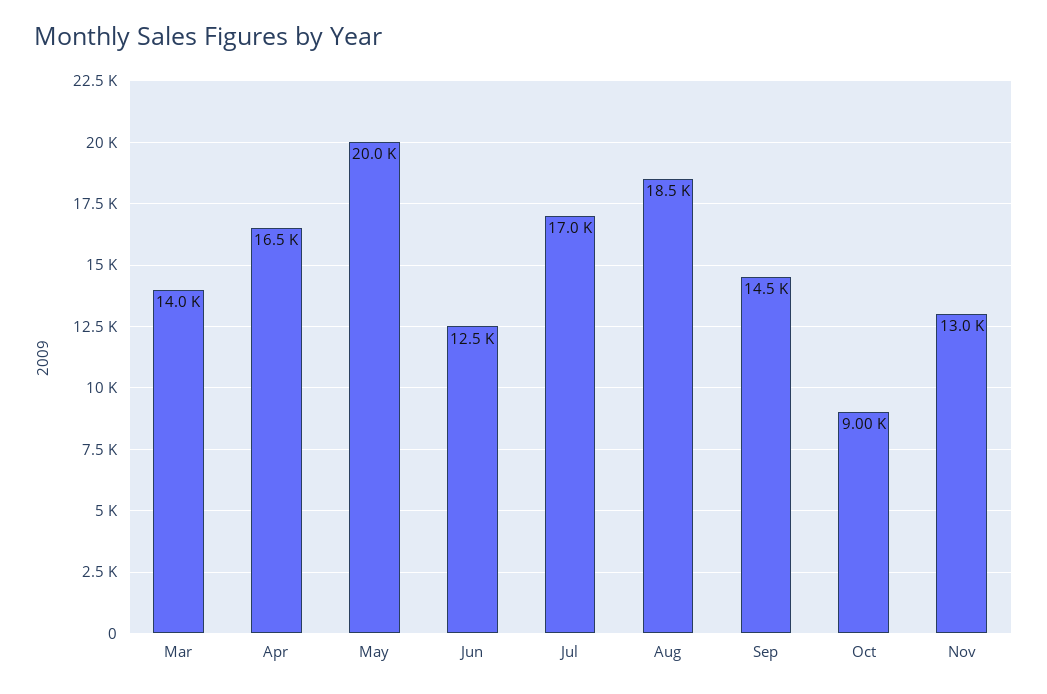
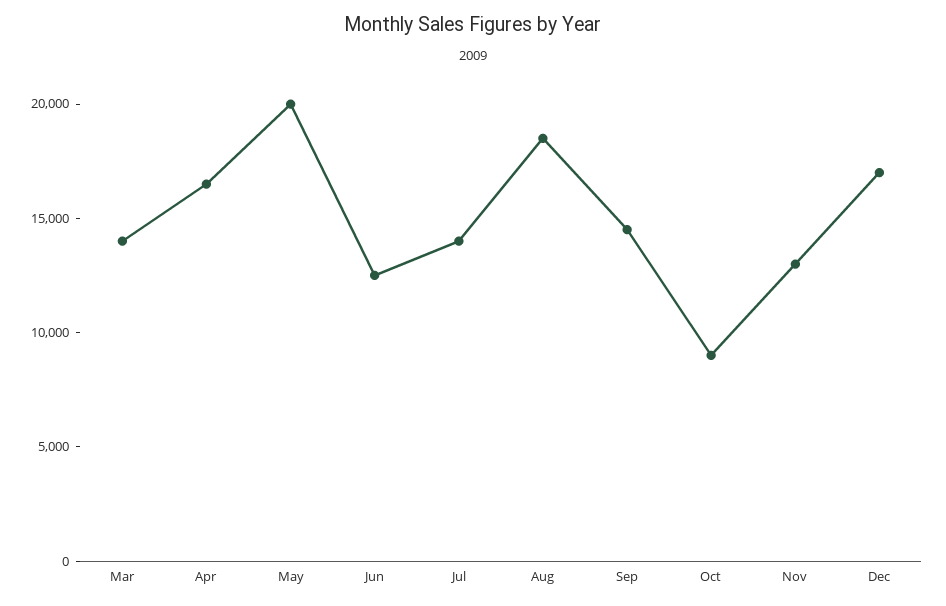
Jul: 17000 -> 14000
Dec: none -> 17000

